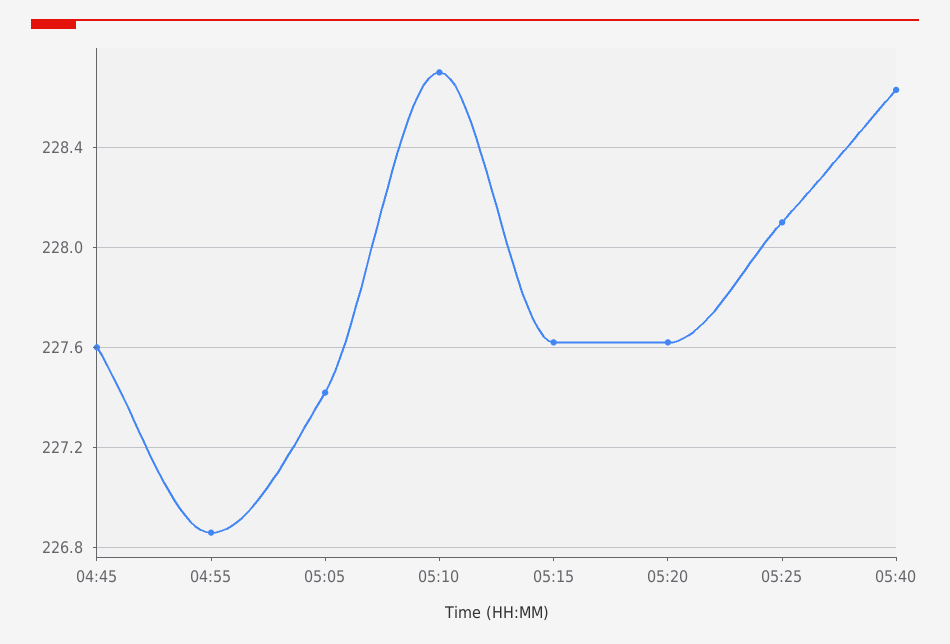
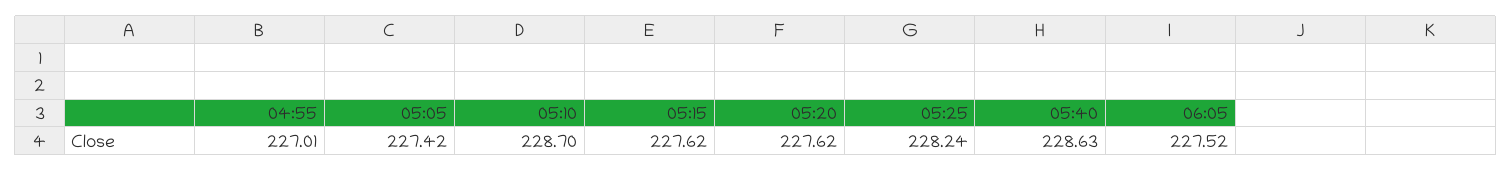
04:45: 227.6 -> none
04:55: 226.85 -> 227.01
05:25: 228.1 -> 228.24
06:05: none -> 227.52

